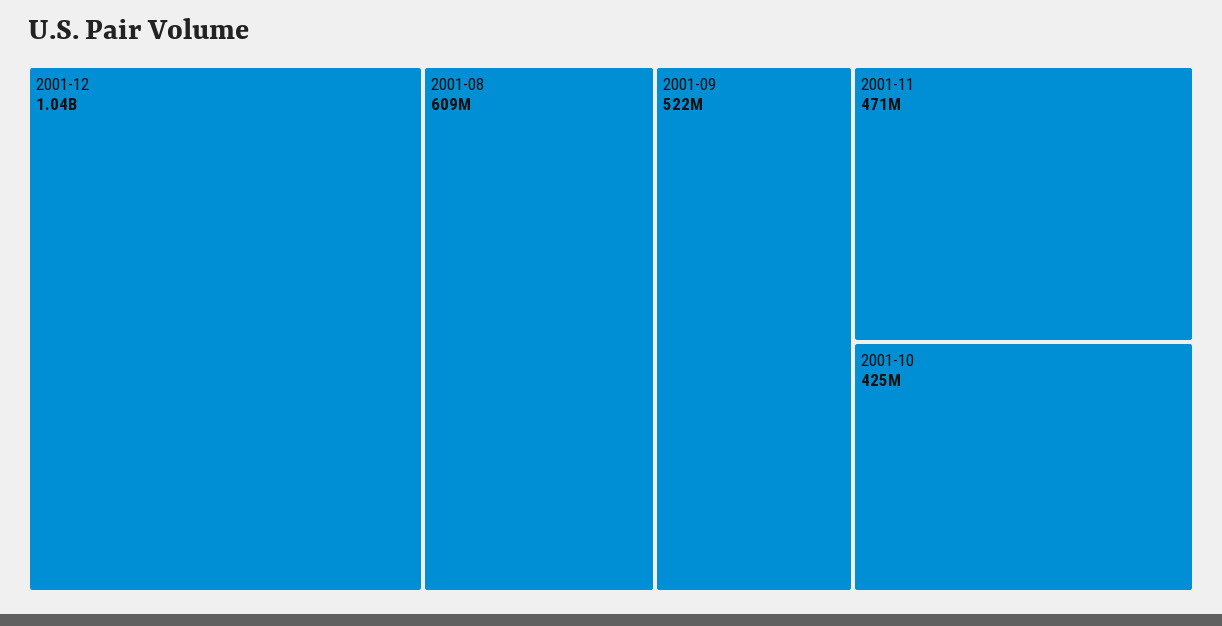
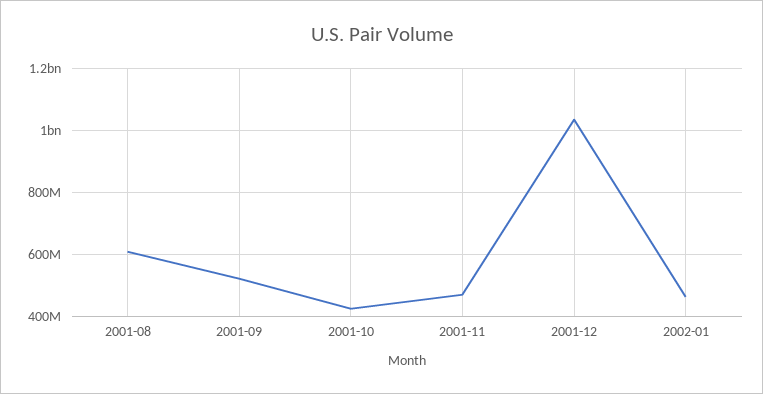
2002-01: none -> 460000000

